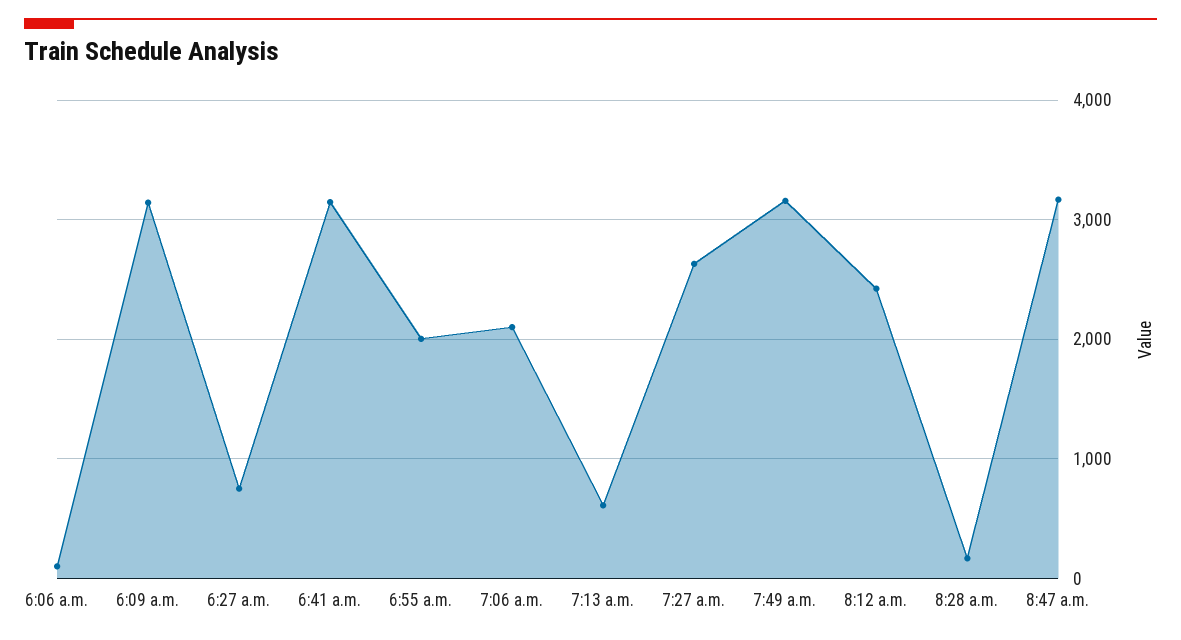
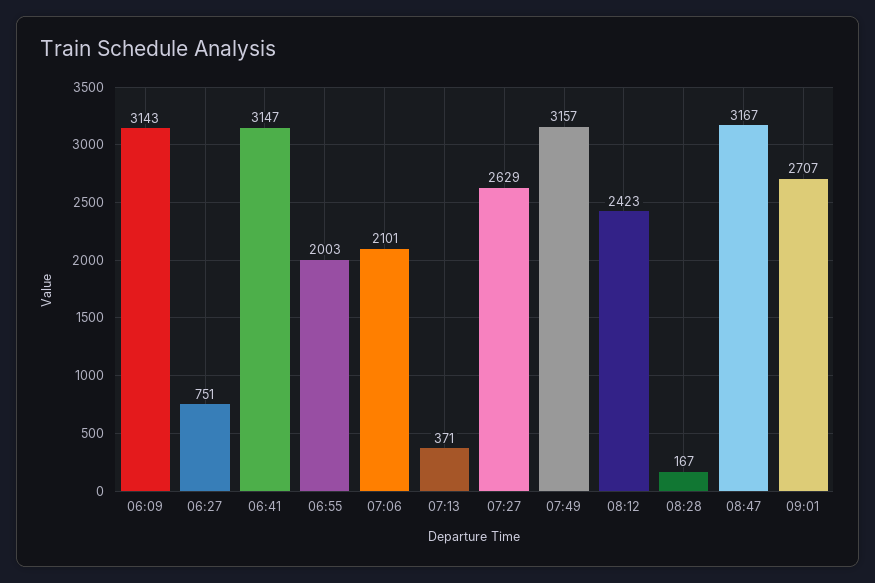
6:06 a.m.: 100 -> none
7:13 a.m.: 600 -> 371
09:01: none -> 2707

